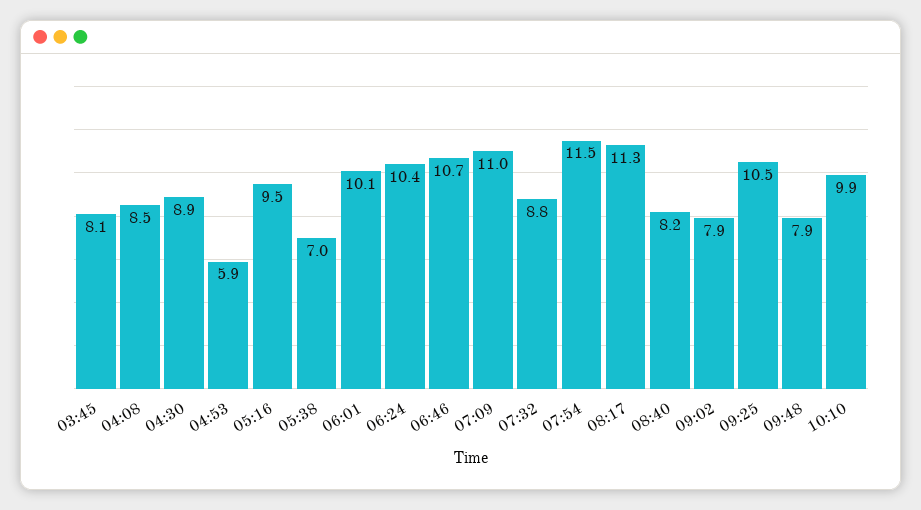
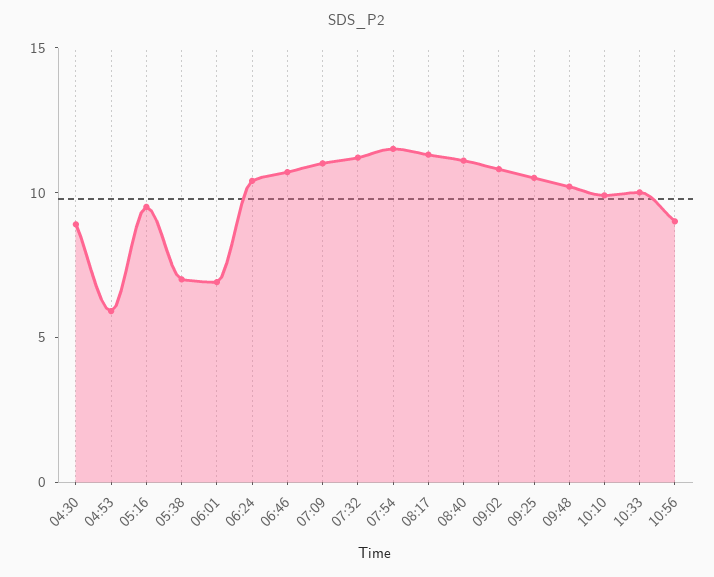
03:45: 8.1 -> none
04:08: 8.5 -> none
06:01: 10.1 -> 7
07:32: 8.8 -> 11
08:40: 8.2 -> 11
09:02: 7.9 -> 11
09:48: 7.9 -> 10
10:33: none -> 10
10:56: none -> 9

